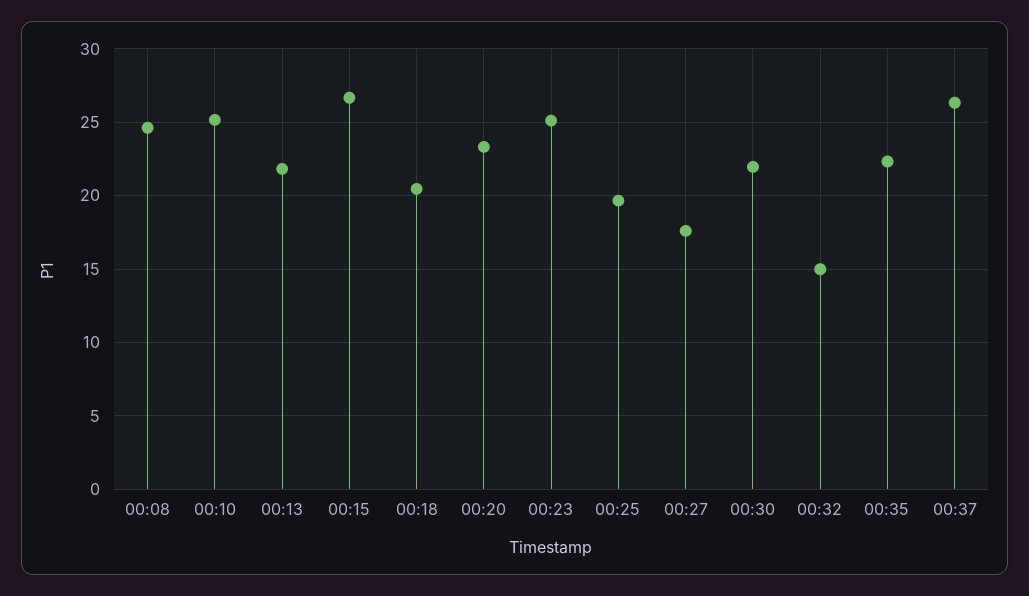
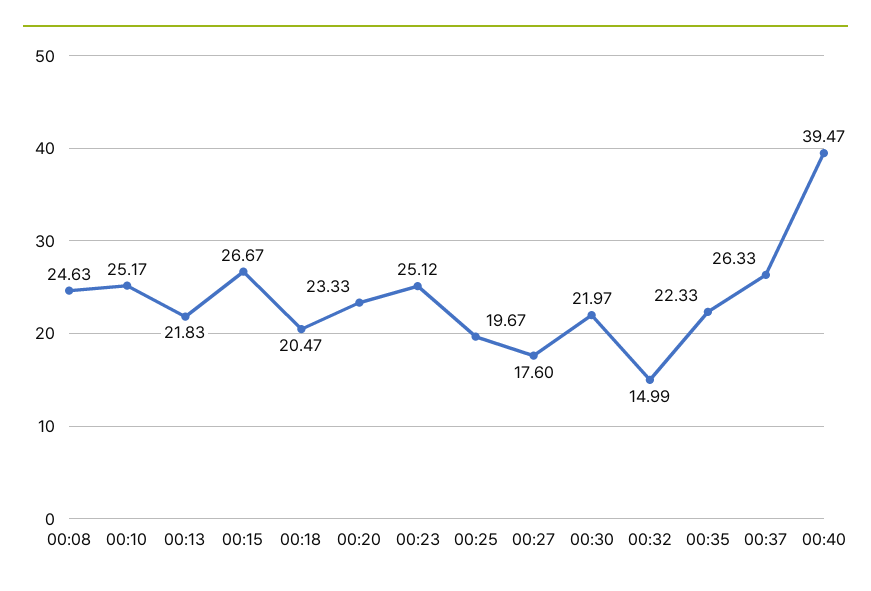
00:40: none -> 39.47

